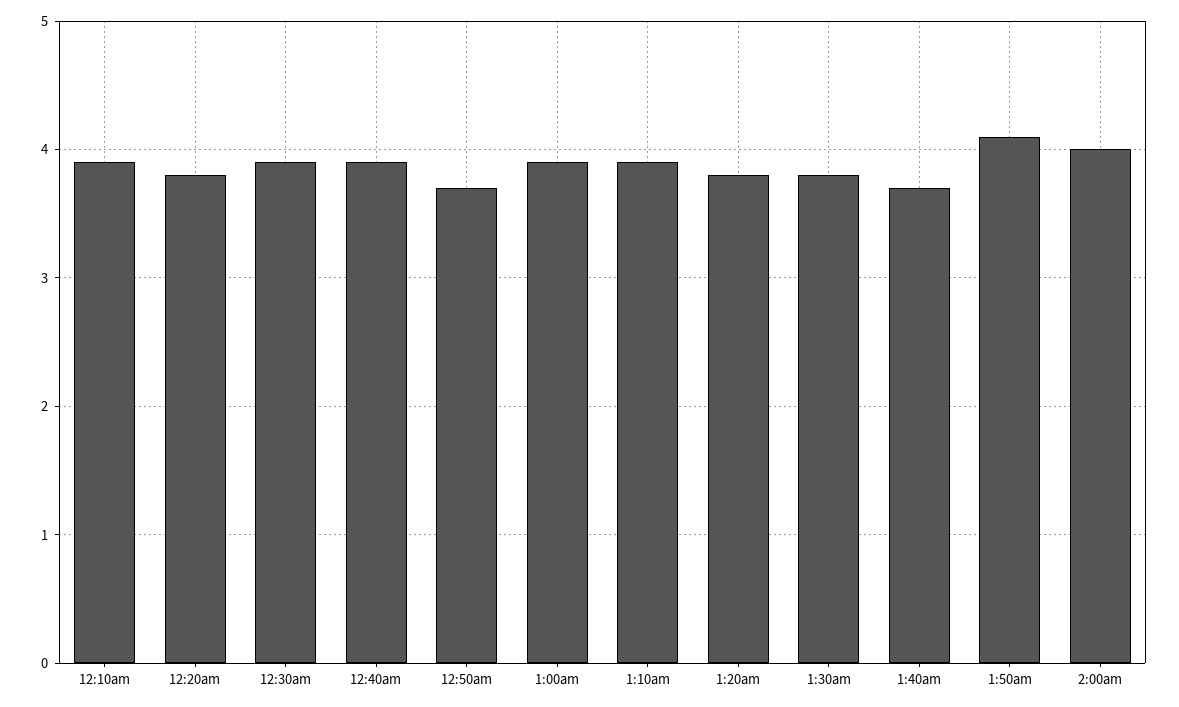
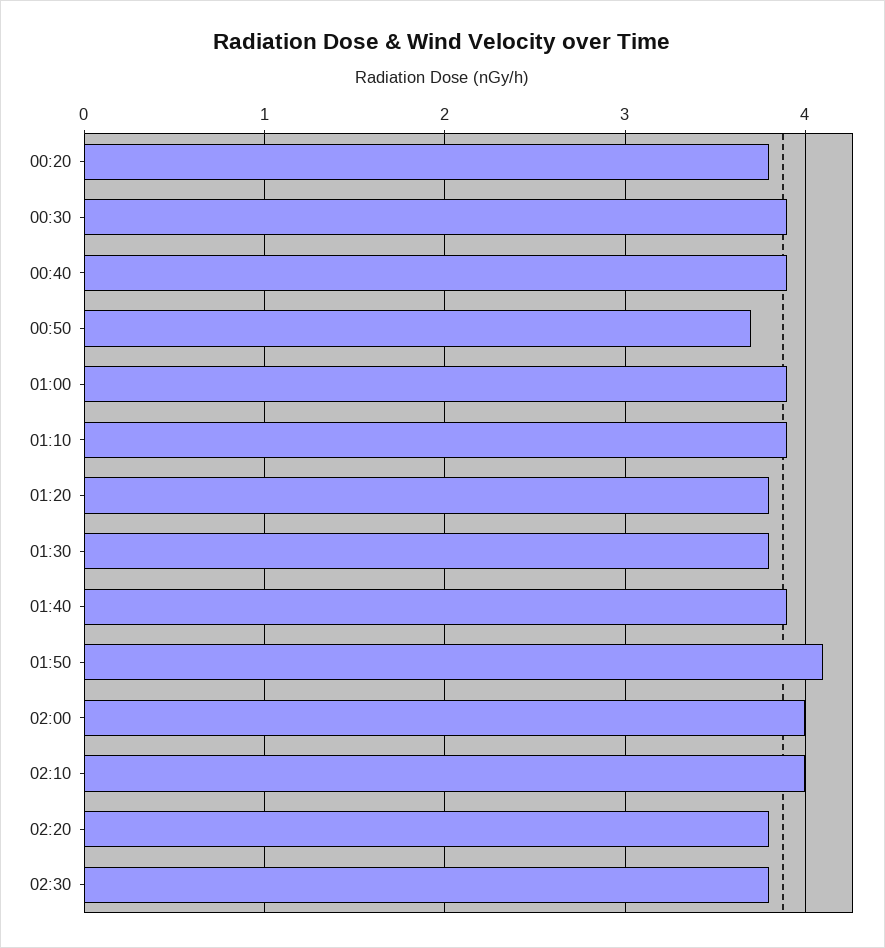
12:10am: 3.9 -> none
1:40am: 3.7 -> 3.9
02:10: none -> 4
02:20: none -> 3.8
02:30: none -> 3.8

